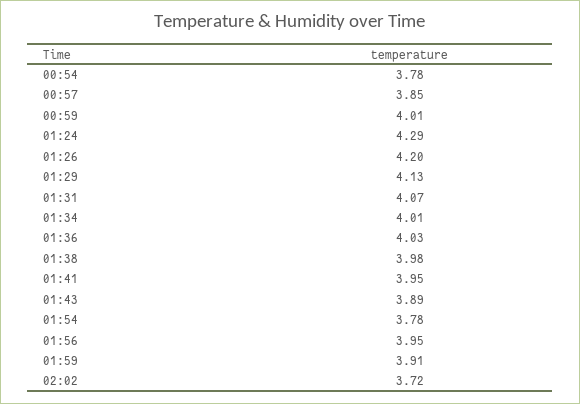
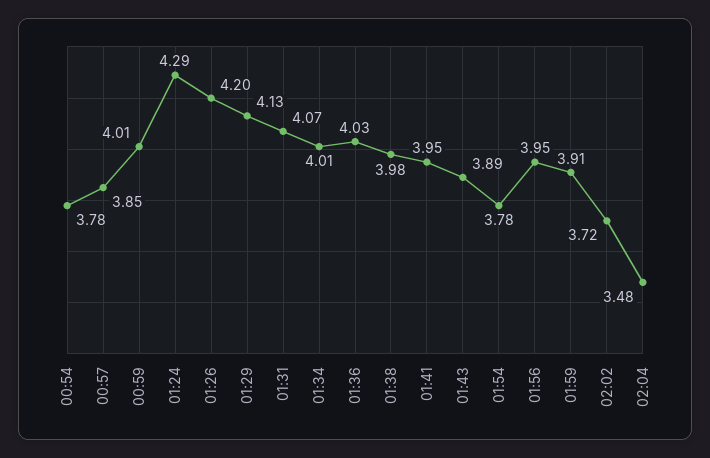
02:04: none -> 3.48

